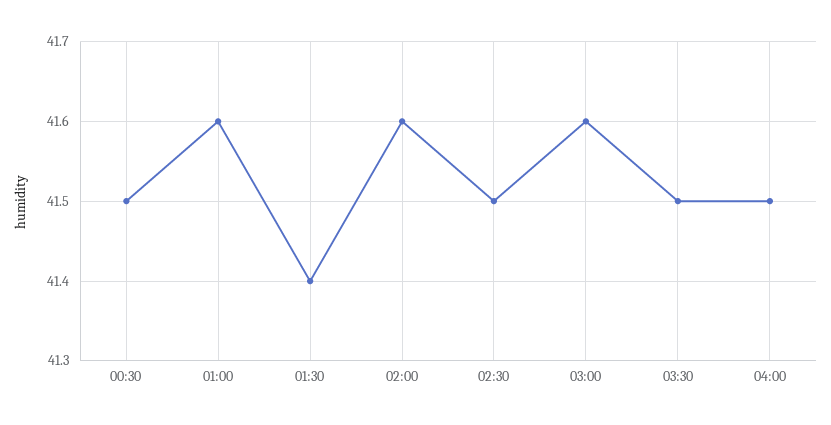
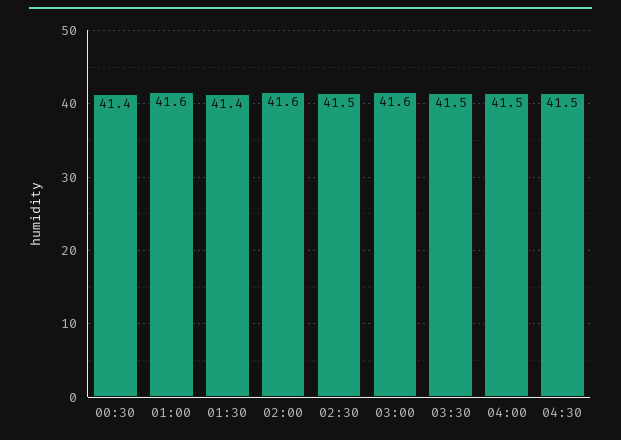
00:30: 41.5 -> 41.4
04:30: none -> 41.5

